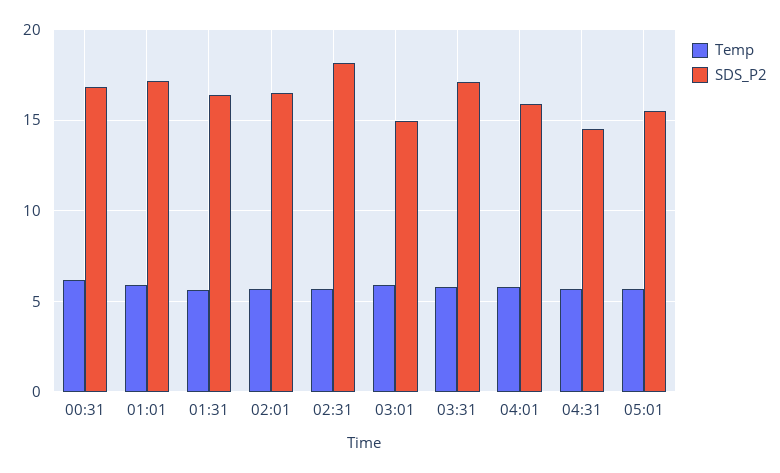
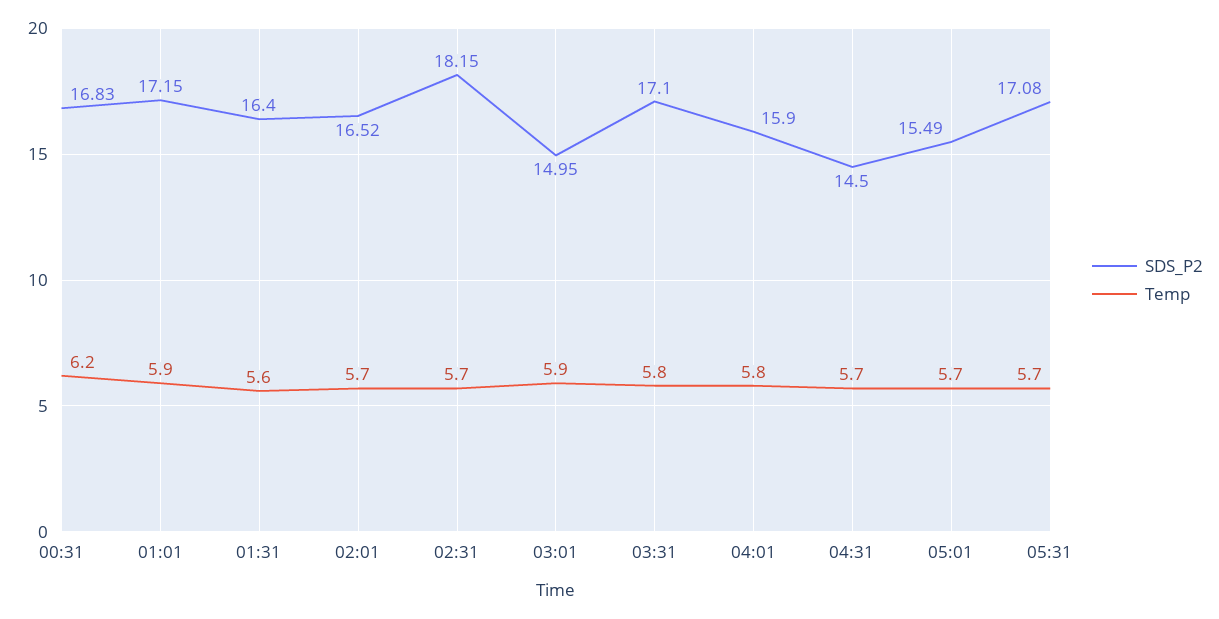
SDS_P2, 05:31: none -> 17.08
Temp, 05:31: none -> 5.7

